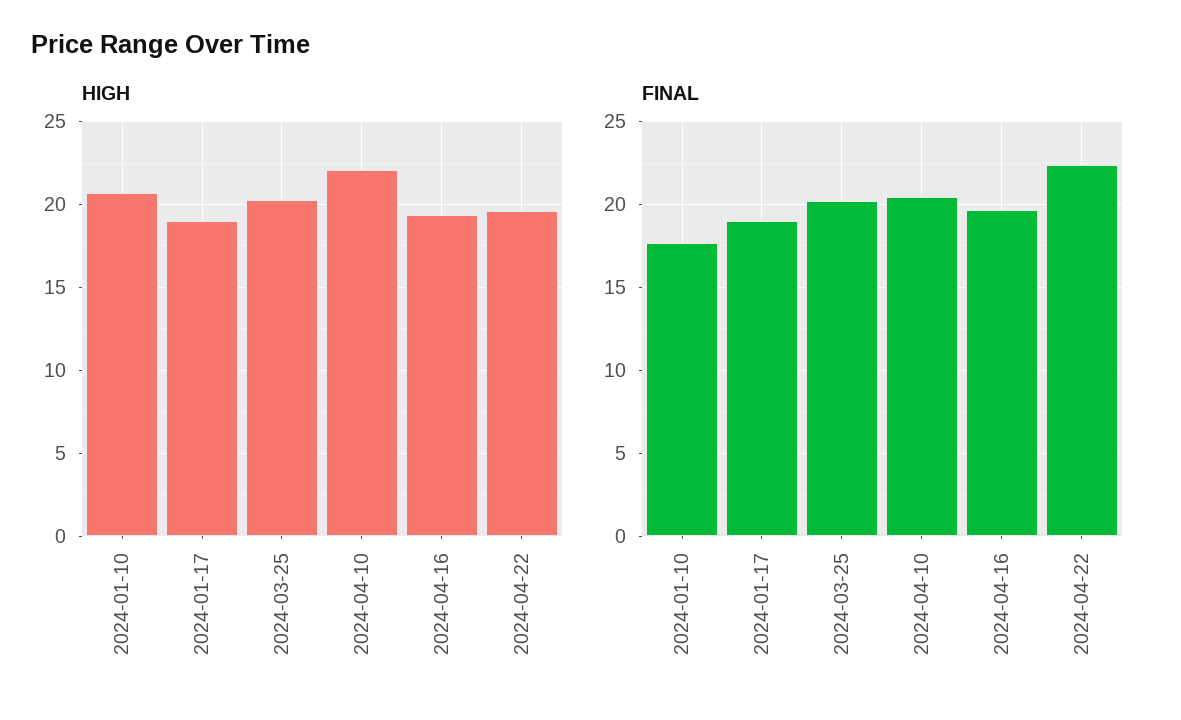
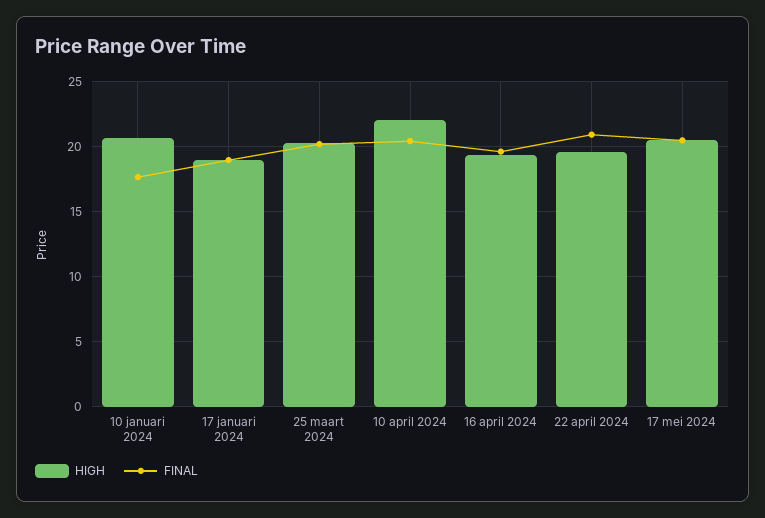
FINAL, 2024-04-22: 22.5 -> 21
HIGH, 17 mei 2024: none -> 20.5
FINAL, 17 mei 2024: none -> 20.5

